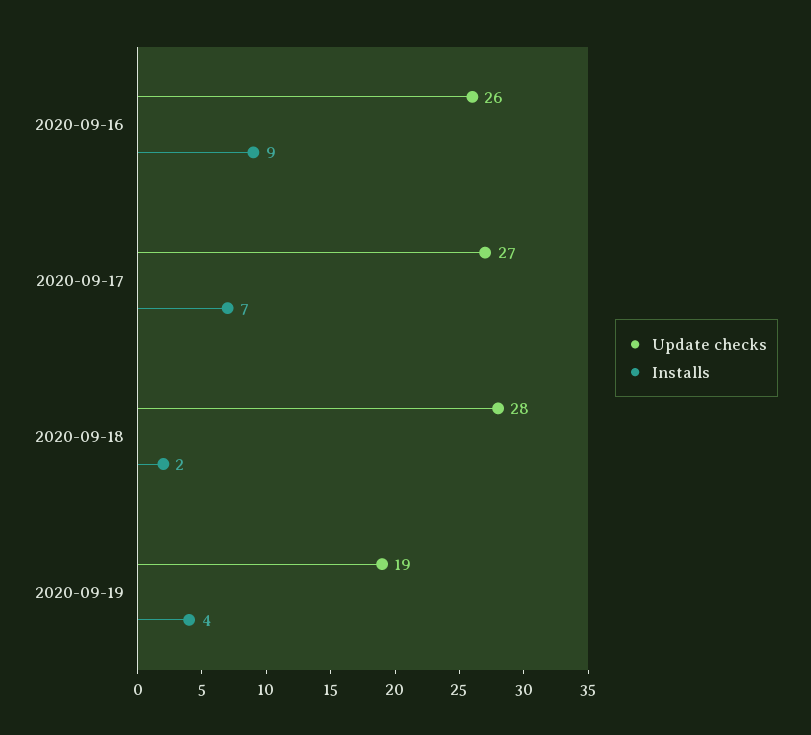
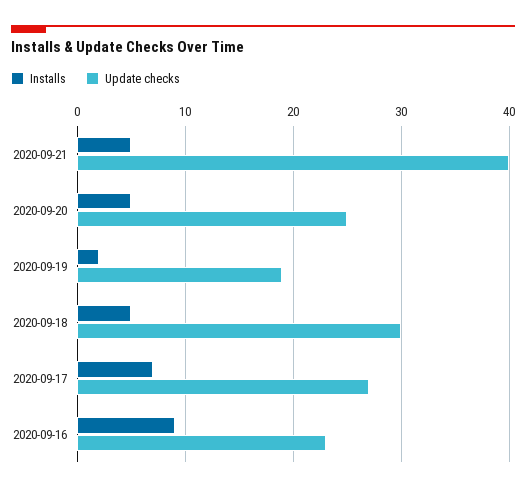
Update checks, 2020-09-16: 26 -> 23
Update checks, 2020-09-18: 28 -> 30
Installs, 2020-09-18: 2 -> 5
Installs, 2020-09-19: 4 -> 2
Installs, 2020-09-21: none -> 5
Update checks, 2020-09-21: none -> 40
Installs, 2020-09-20: none -> 5
Update checks, 2020-09-20: none -> 25

